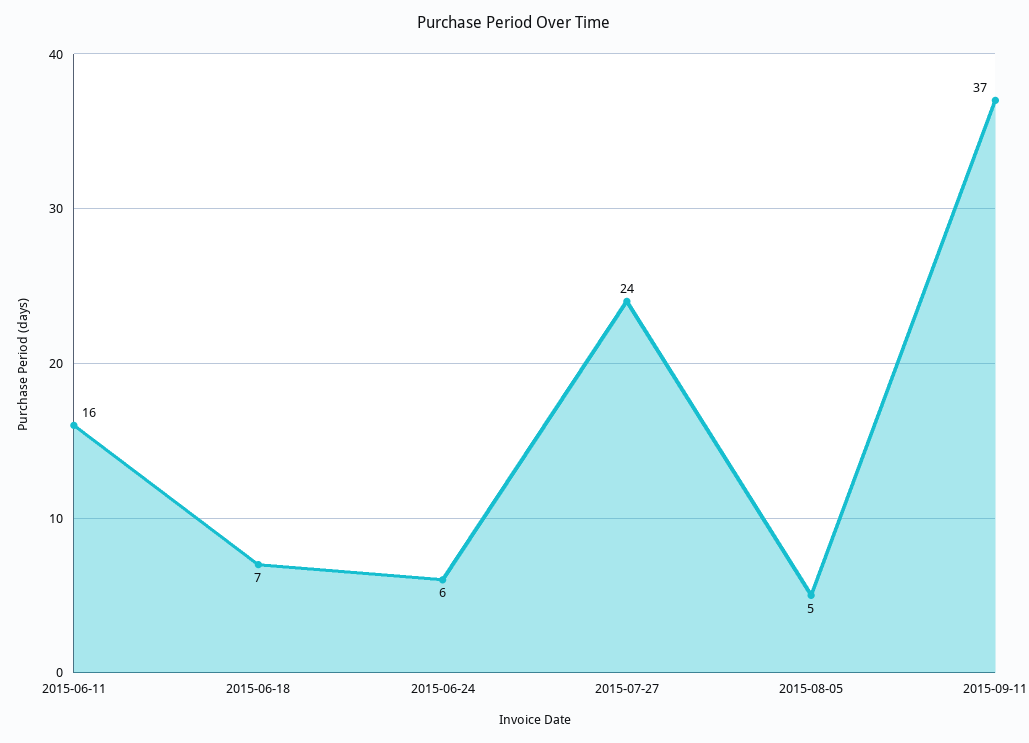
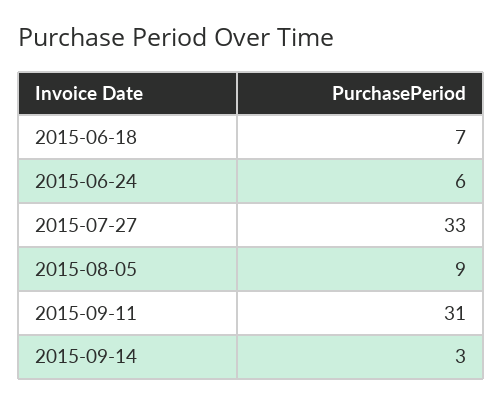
2015-06-11: 16 -> none
2015-07-27: 24 -> 33
2015-08-05: 5 -> 9
2015-09-11: 37 -> 31
2015-09-14: none -> 3

